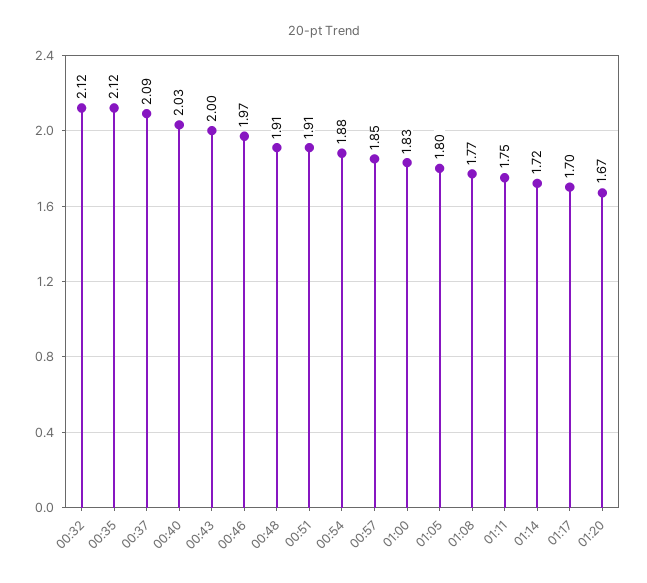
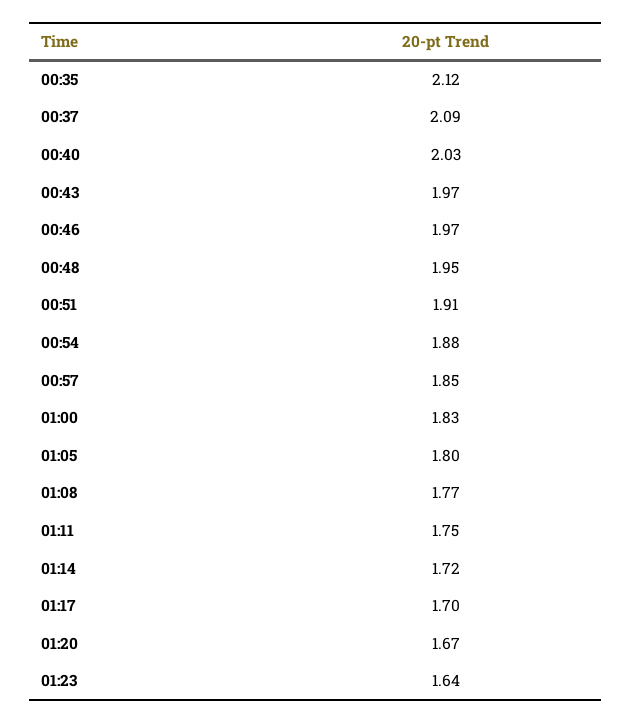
00:32: 2.12 -> none
00:43: 2 -> 1.97
00:48: 1.91 -> 1.95
01:23: none -> 1.64

